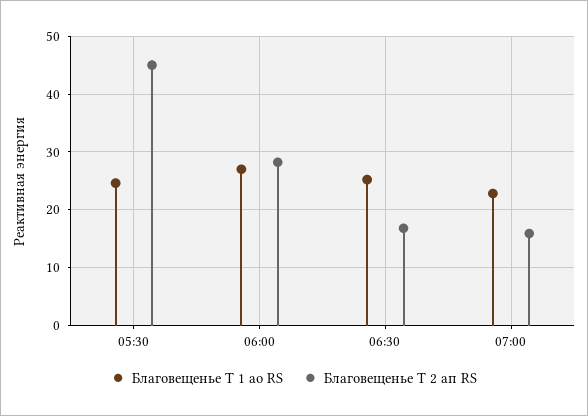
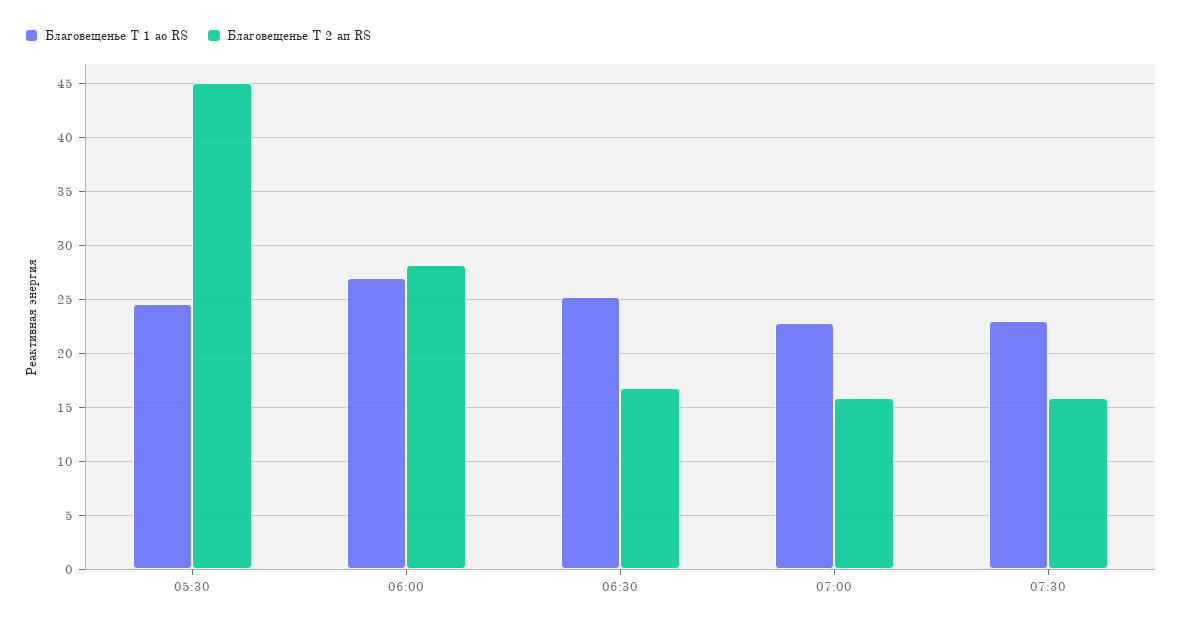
Благовещенье Т 1 ао RS, 07:30: none -> 23
Благовещенье Т 2 ап RS, 07:30: none -> 16

